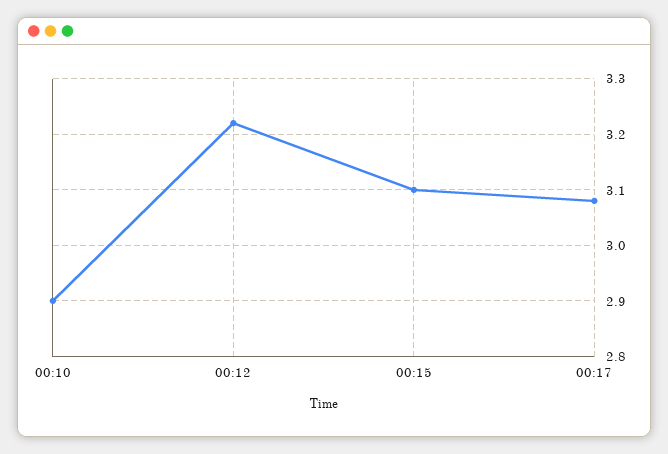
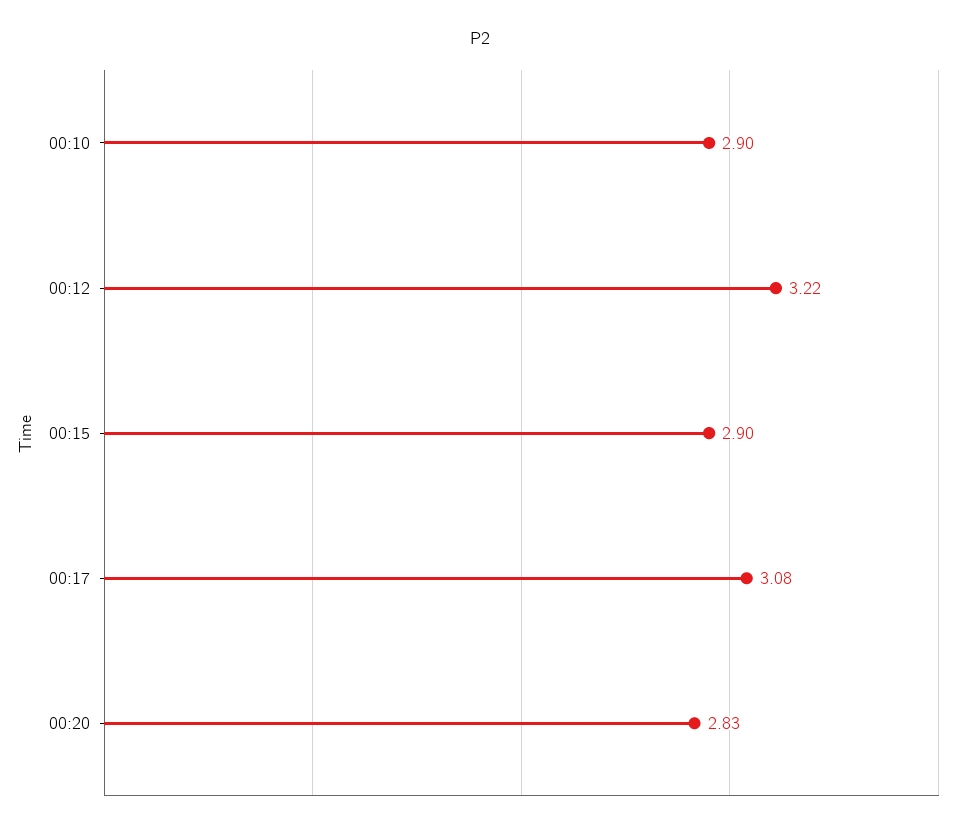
00:15: 3.1 -> 2.9
00:20: none -> 2.83

